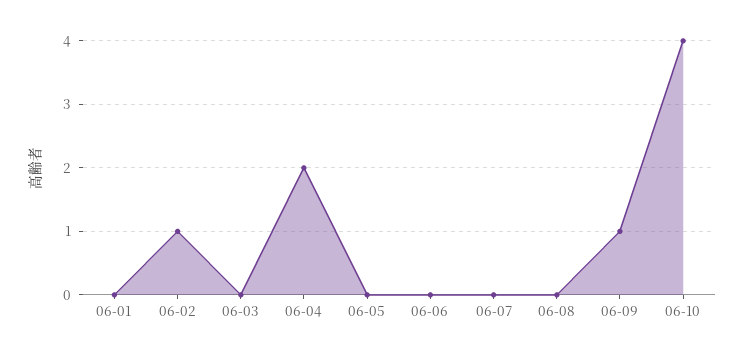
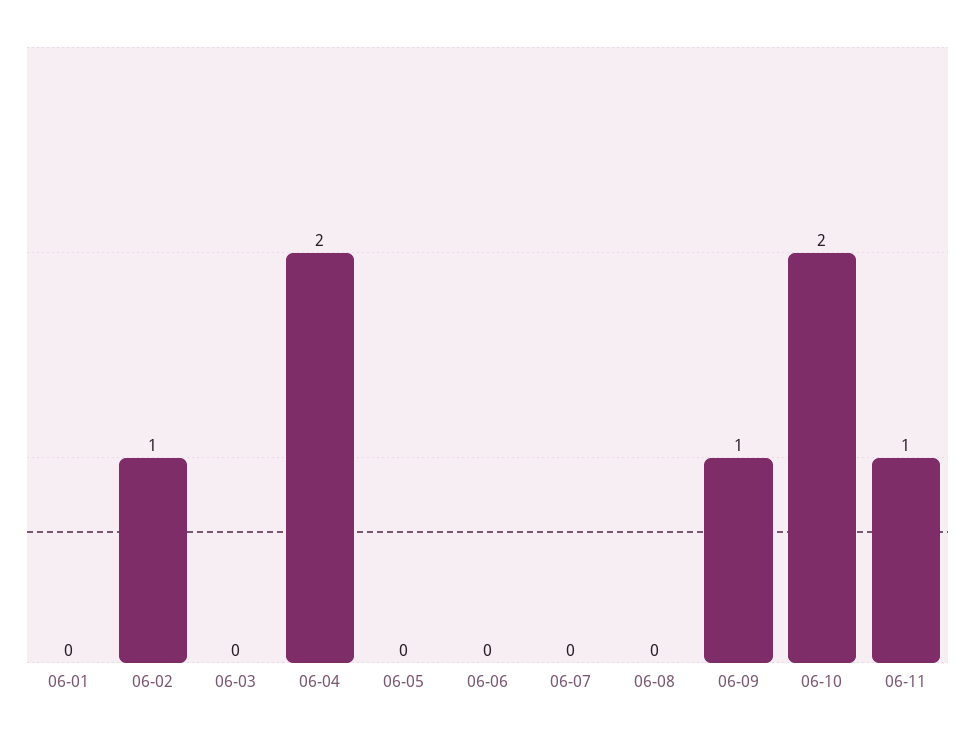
06-10: 4 -> 2
06-11: none -> 1

